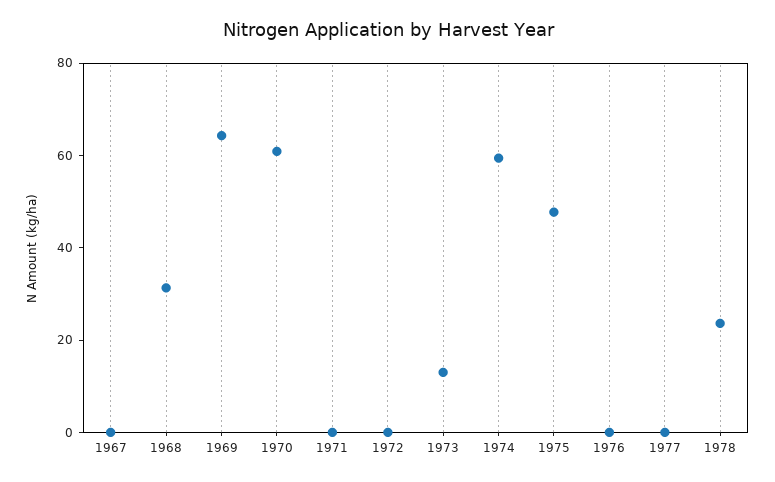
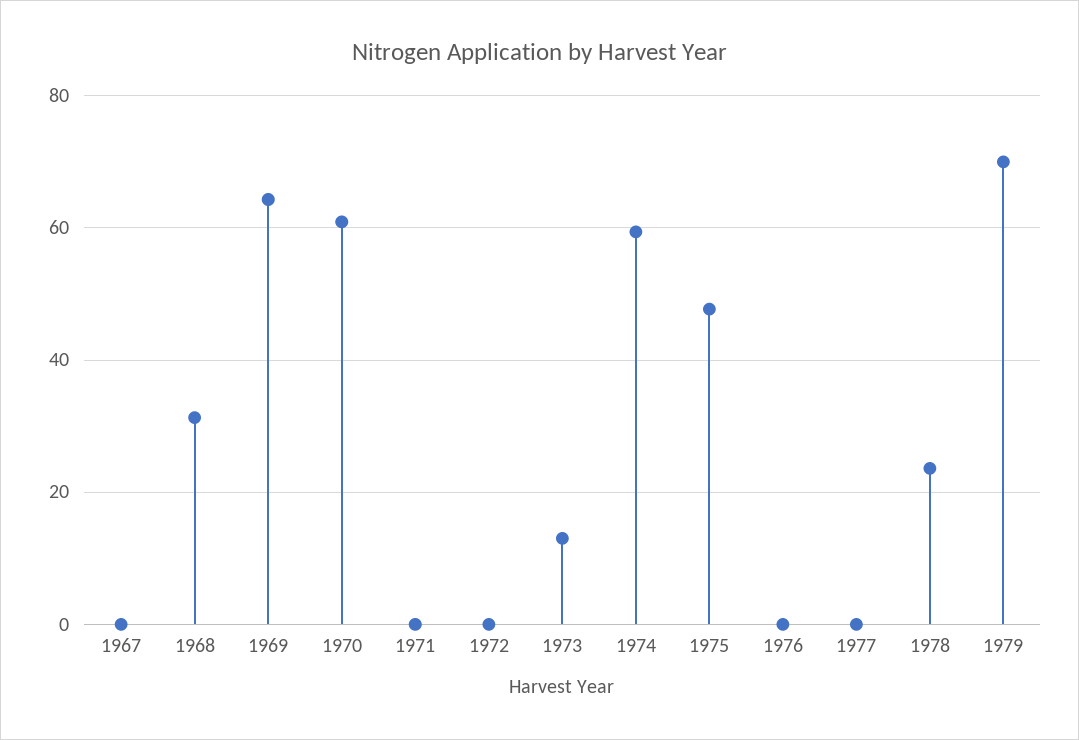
1979: none -> 70

